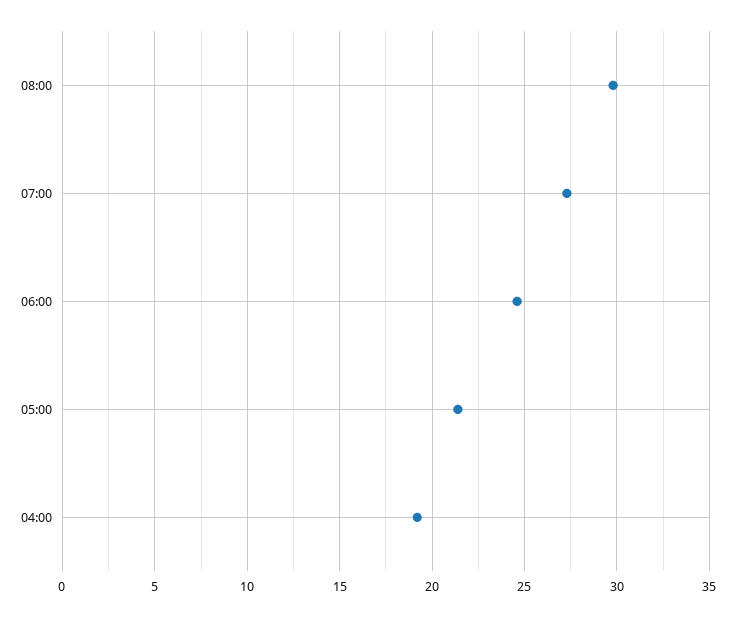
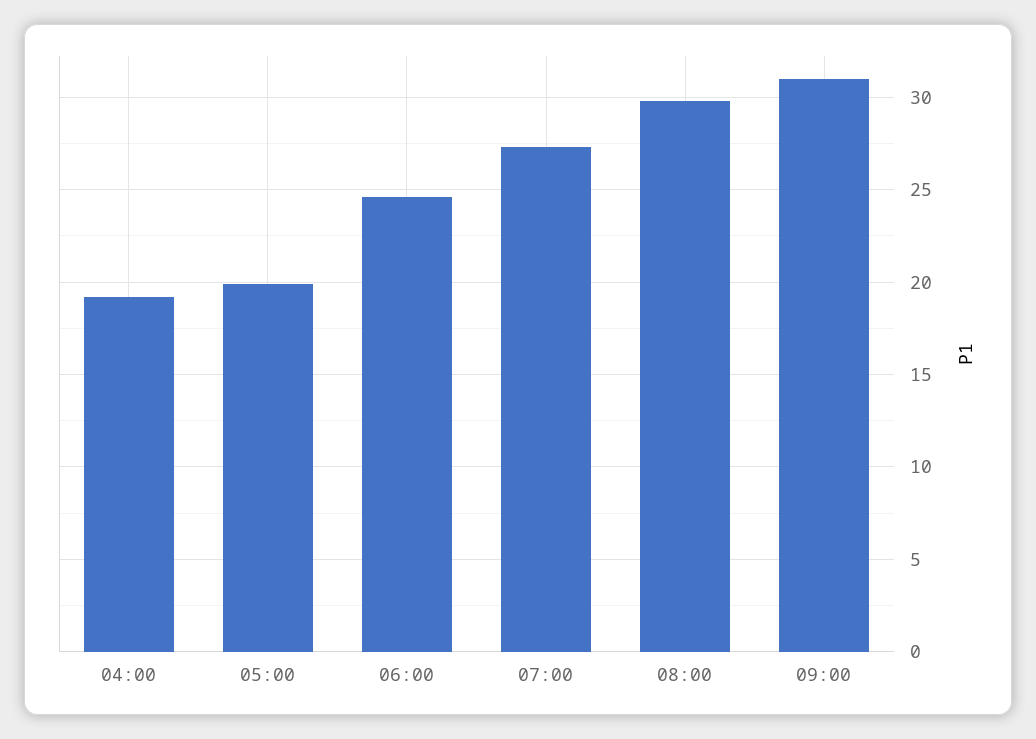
05:00: 21.5 -> 20
09:00: none -> 31

